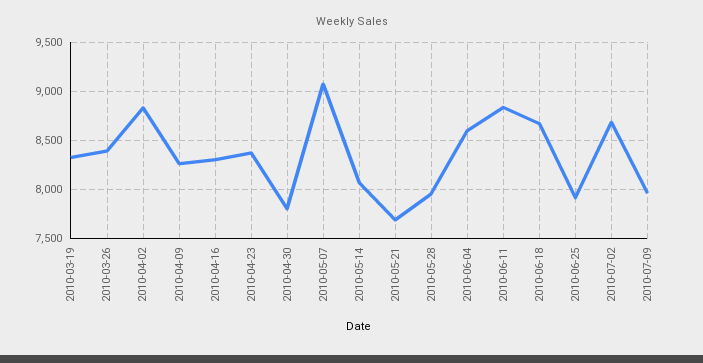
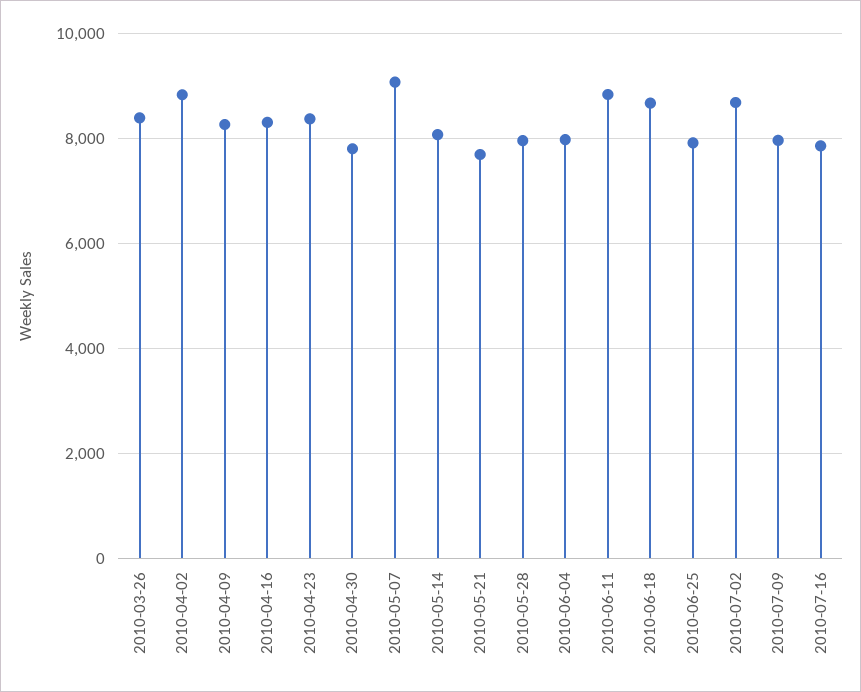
2010-03-19: 8300 -> none
2010-06-04: 8600 -> 8000
2010-07-16: none -> 7800

